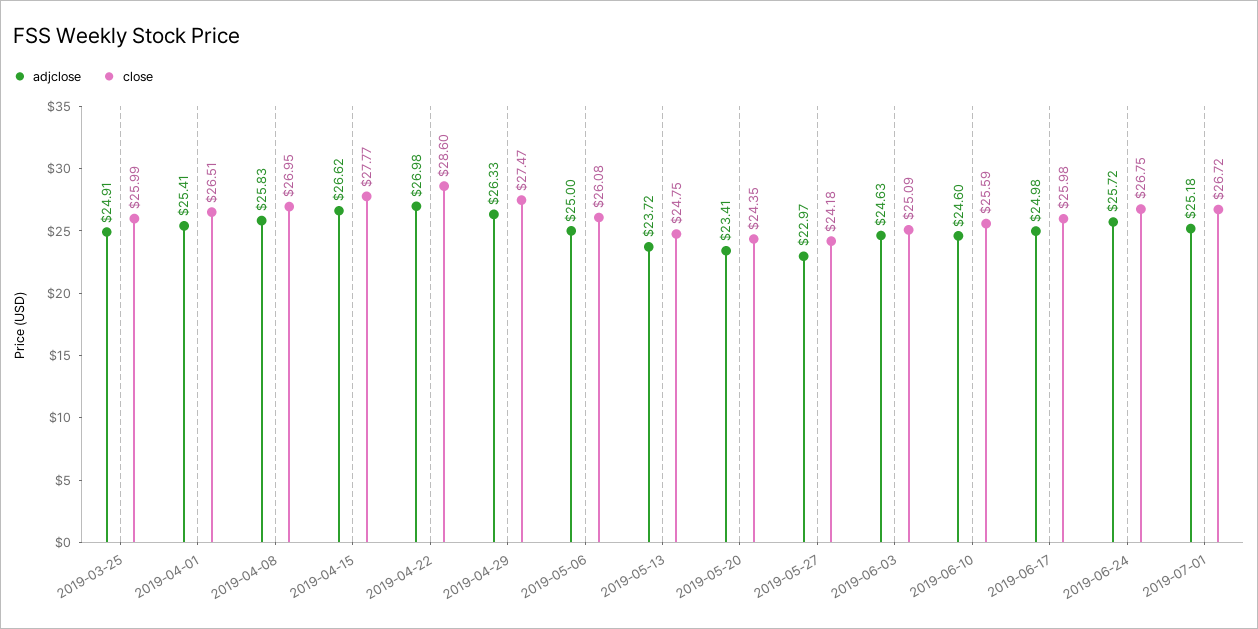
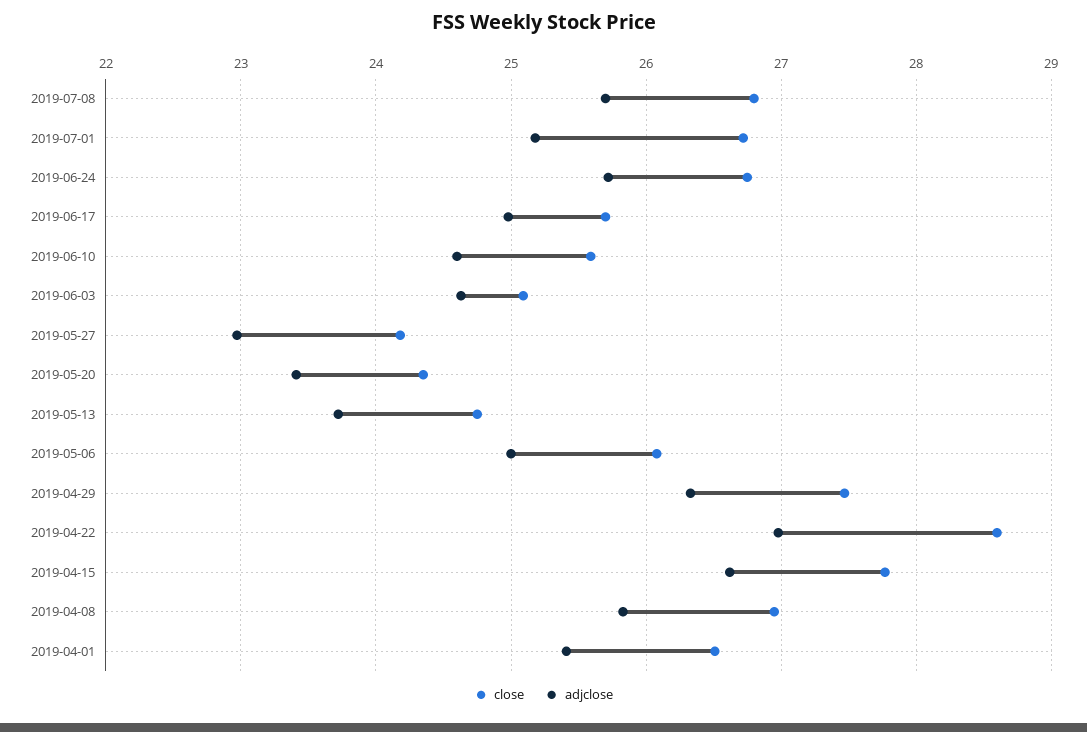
adjclose, 2019-03-25: 24.91 -> none
close, 2019-03-25: 25.99 -> none
close, 2019-06-17: 25.98 -> 25.7
close, 2019-07-08: none -> 26.8
adjclose, 2019-07-08: none -> 25.7

